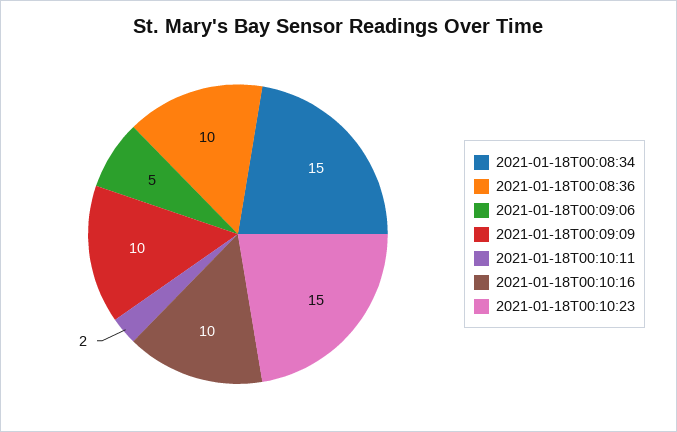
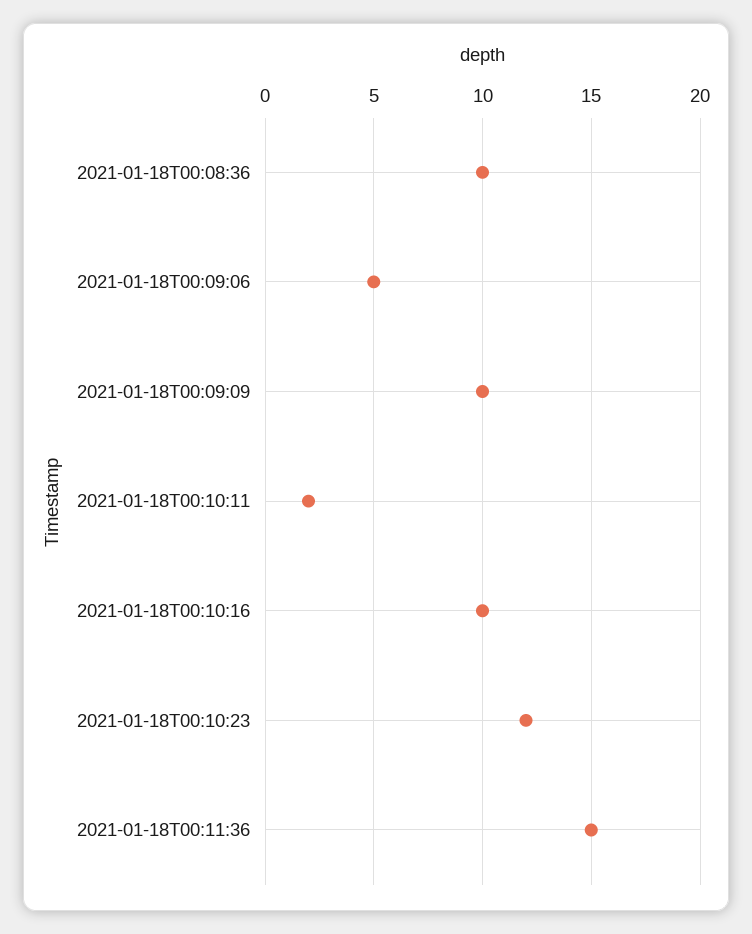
2021-01-18T00:08:34: 15 -> none
2021-01-18T00:10:23: 15 -> 12
2021-01-18T00:11:36: none -> 15

